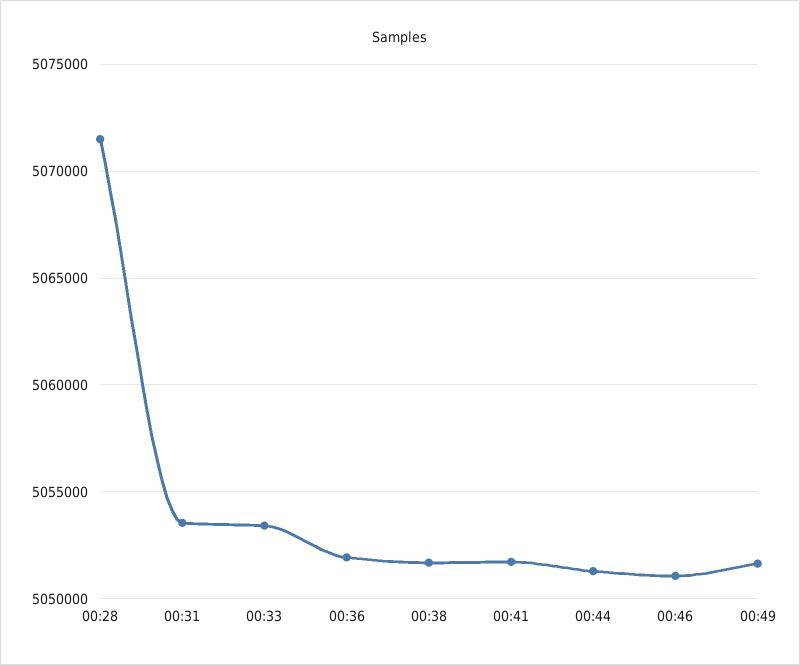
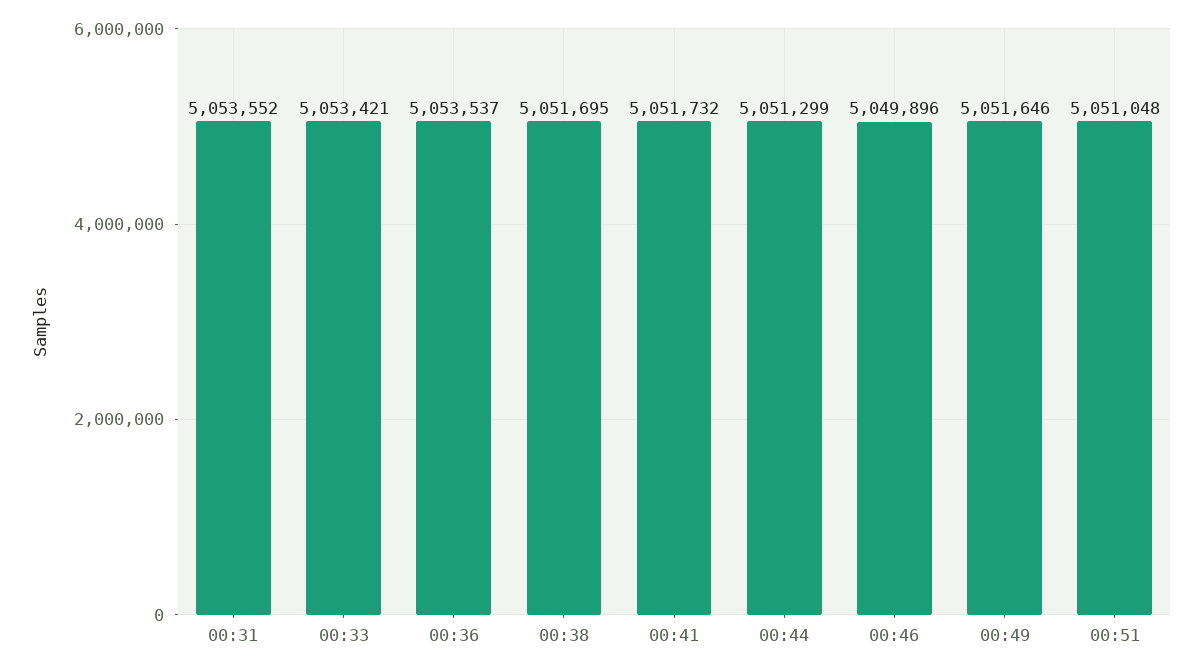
00:28: 5071500 -> none
00:36: 5052000 -> 5053537
00:46: 5051000 -> 5049896
00:51: none -> 5051048

